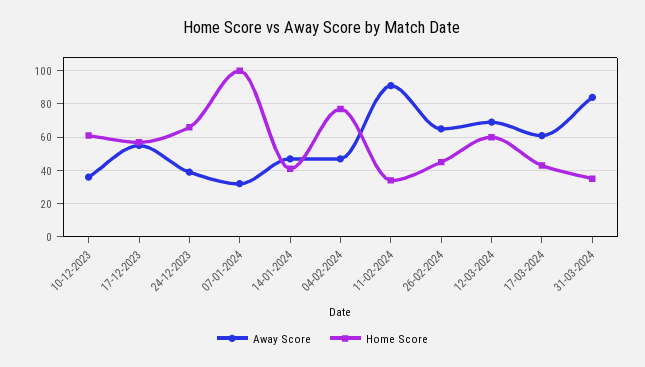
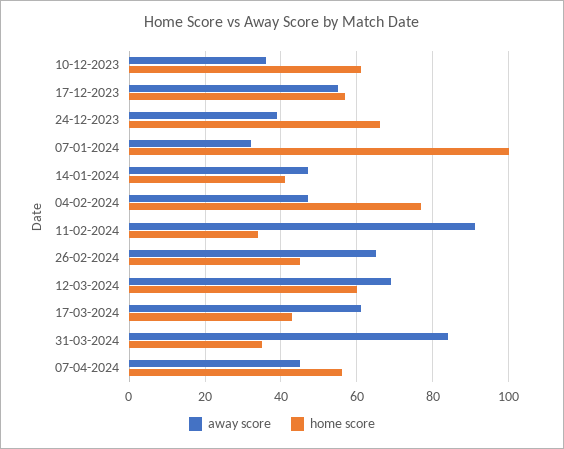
Away Score, 07-04-2024: none -> 45
Home Score, 07-04-2024: none -> 55

